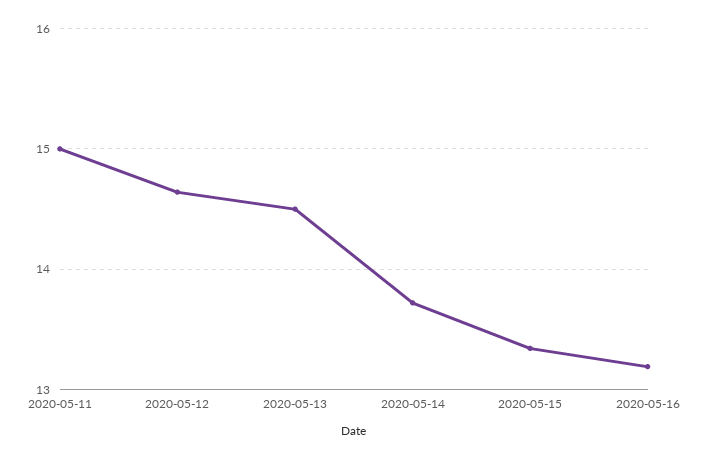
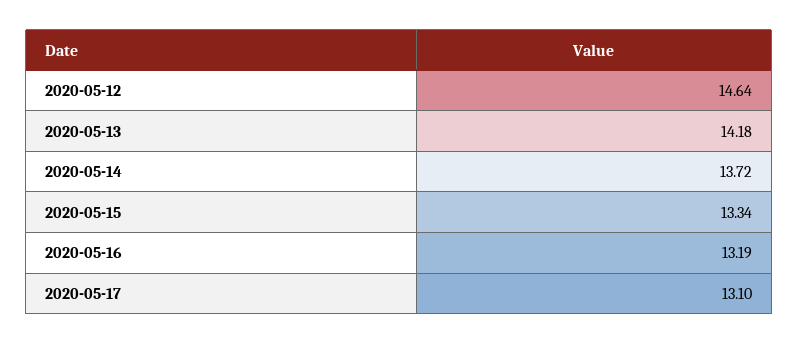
2020-05-11: 15 -> none
2020-05-13: 14.5 -> 14.18
2020-05-17: none -> 13.1

